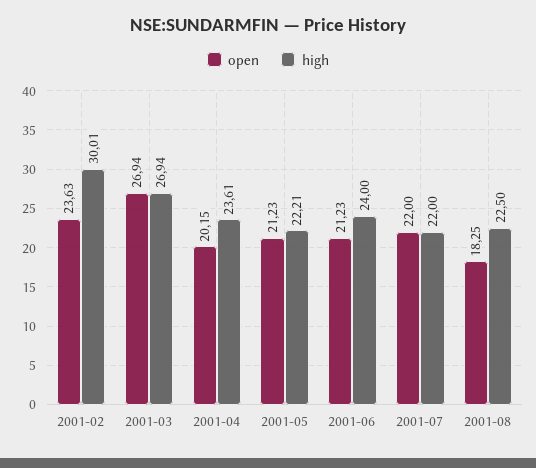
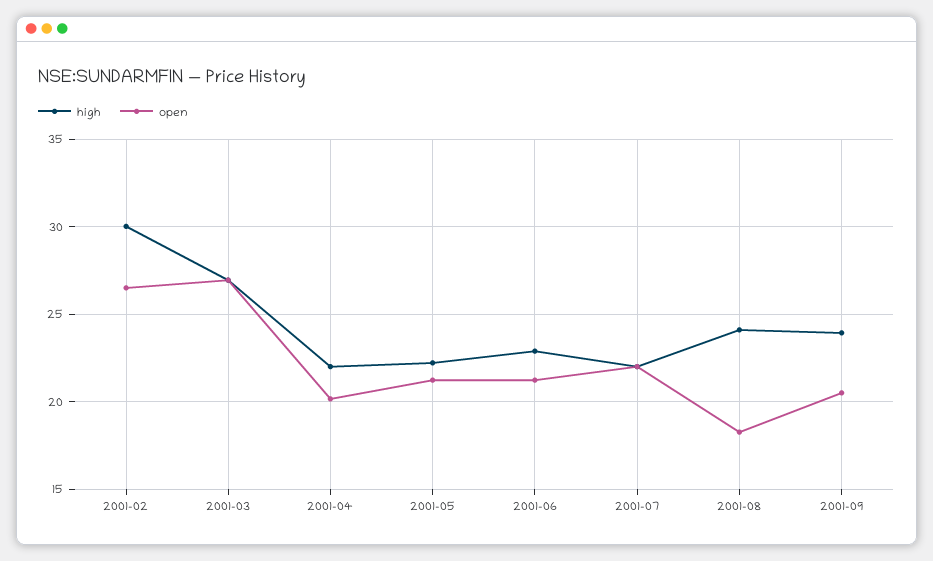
open, 2001-02: 23.63 -> 26.5
high, 2001-04: 23.61 -> 22
high, 2001-06: 24 -> 23
high, 2001-08: 22.5 -> 24
high, 2001-09: none -> 24
open, 2001-09: none -> 20.5

